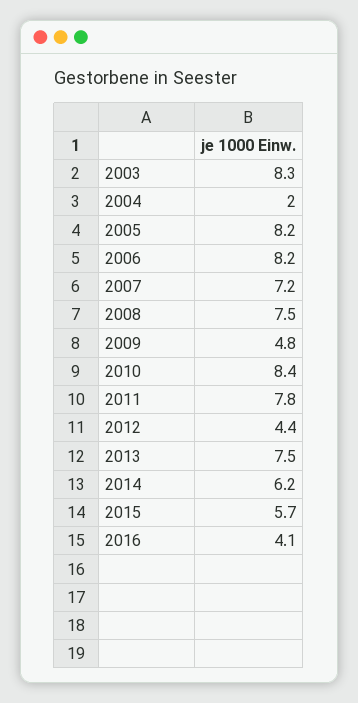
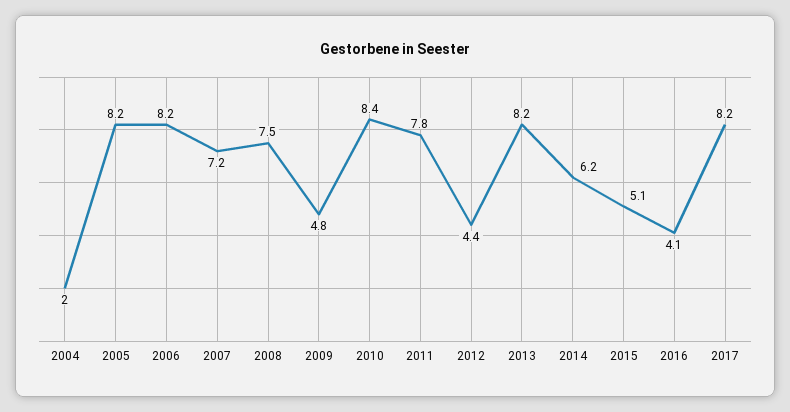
2003: 8.3 -> none
2013: 7.5 -> 8.2
2015: 5.7 -> 5.1
2017: none -> 8.2

